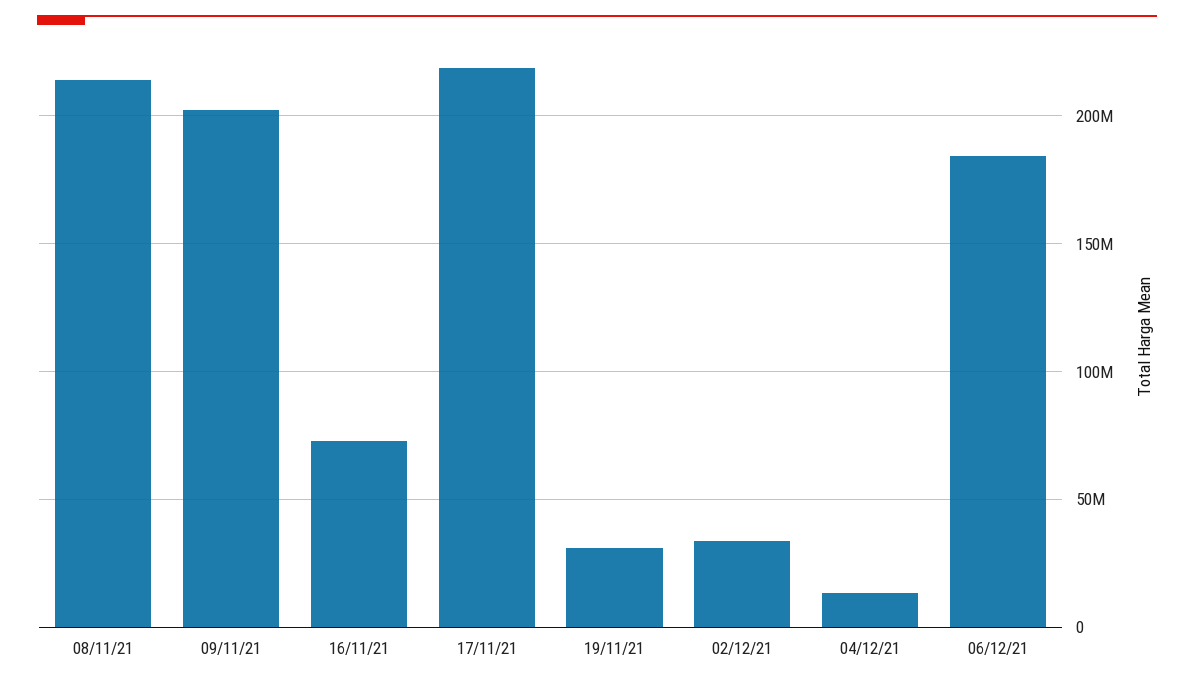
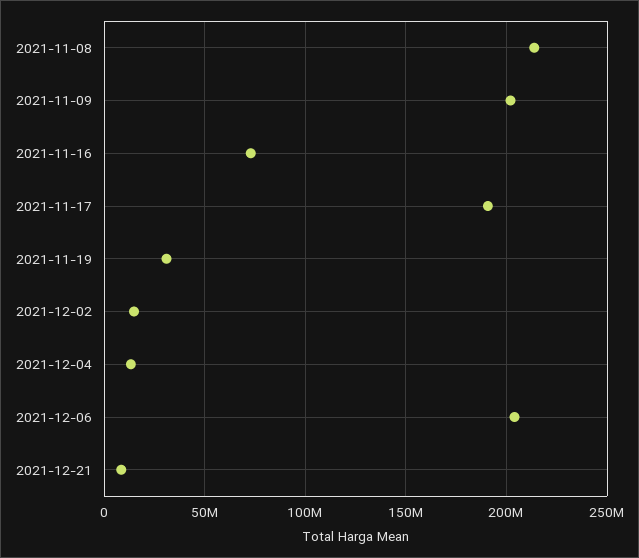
17/11/21: 220000000 -> 190000000
02/12/21: 35000000 -> 15000000
06/12/21: 185000000 -> 205000000
2021-12-21: none -> 10000000

